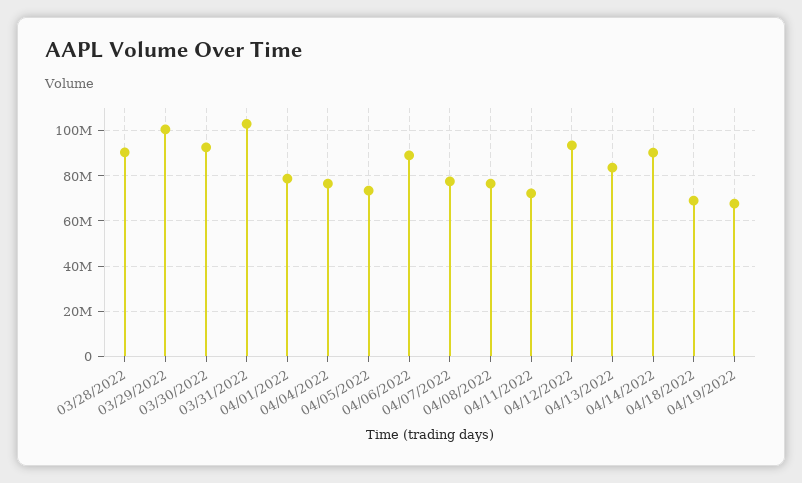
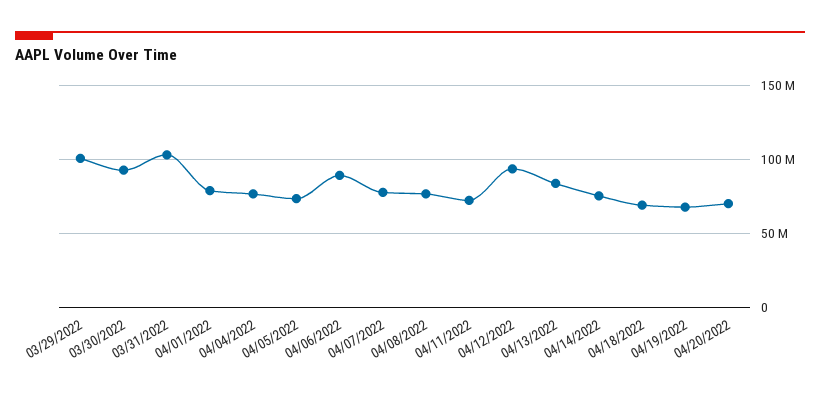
03/28/2022: 90000000 -> none
04/14/2022: 90000000 -> 75000000
04/20/2022: none -> 70000000

